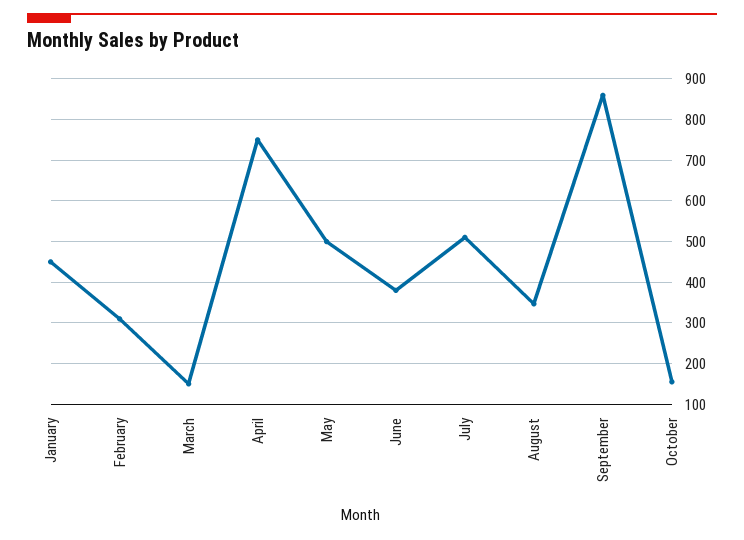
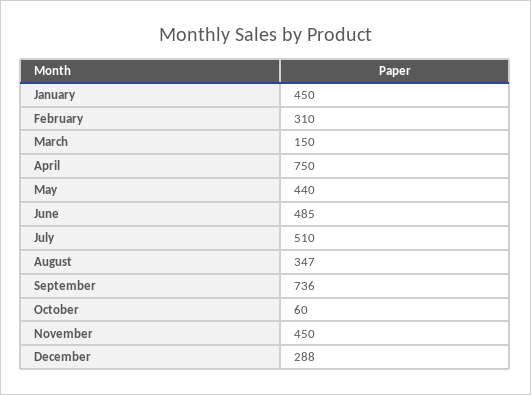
May: 500 -> 440
June: 380 -> 485
September: 860 -> 736
October: 160 -> 60
November: none -> 450
December: none -> 288

